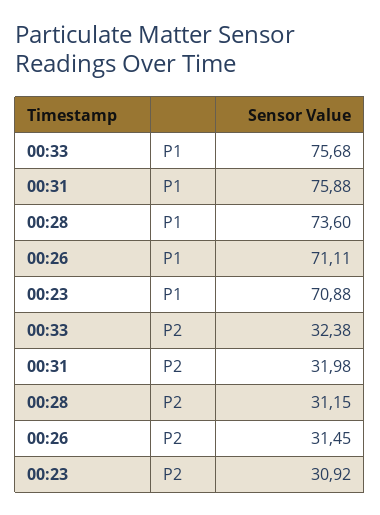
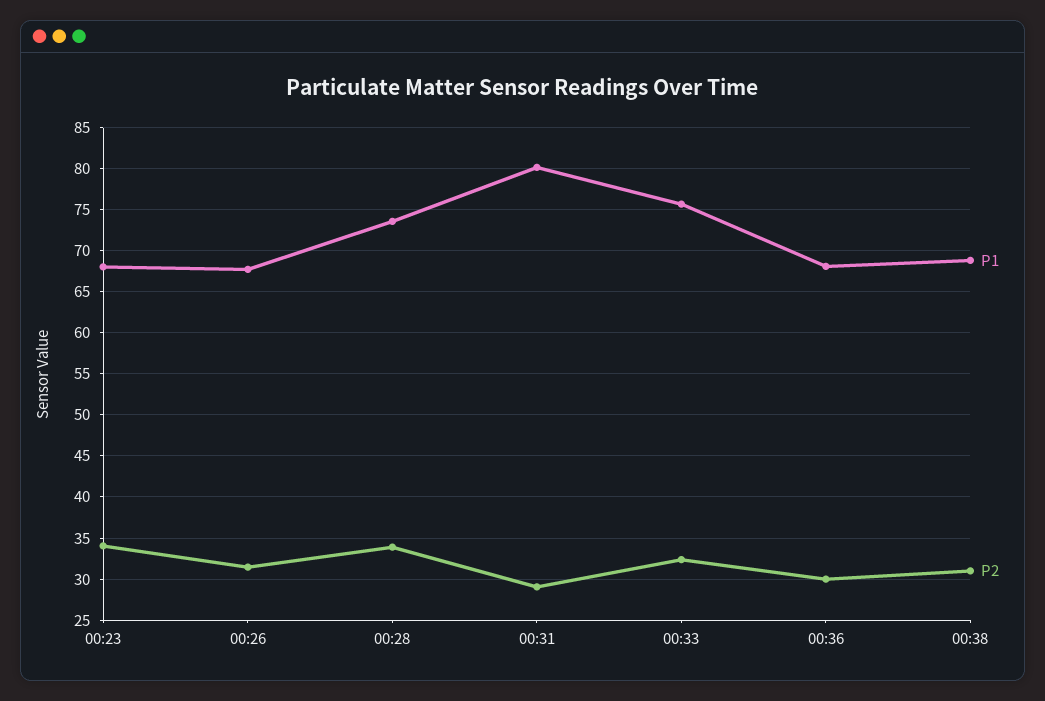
P1, 00:31: 75.88 -> 80
P1, 00:26: 71.11 -> 68
P1, 00:23: 70.88 -> 68
P2, 00:31: 31.98 -> 29
P2, 00:28: 31.15 -> 34
P2, 00:23: 30.92 -> 34
P1, 00:36: none -> 68
P2, 00:36: none -> 30
P1, 00:38: none -> 69
P2, 00:38: none -> 31

